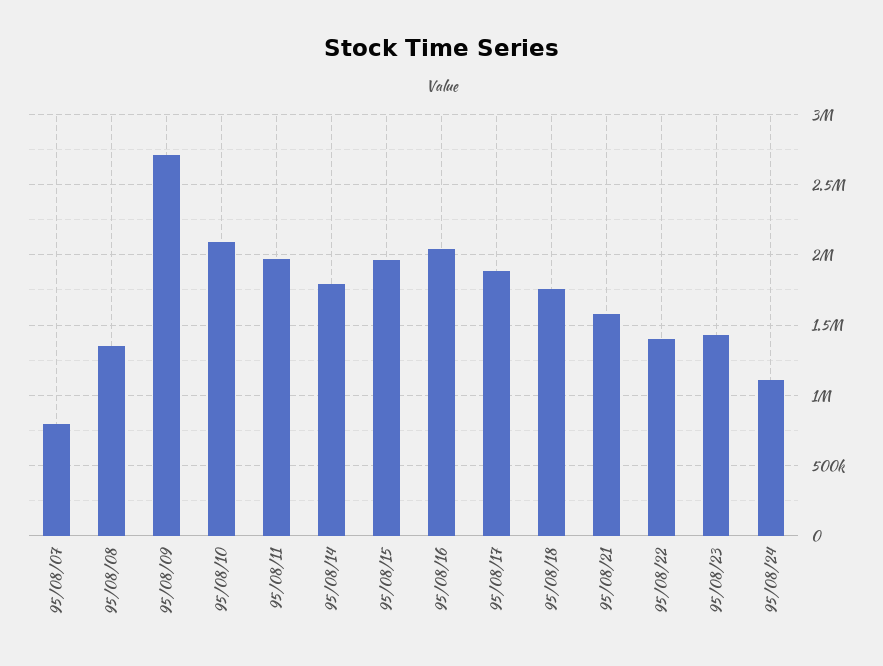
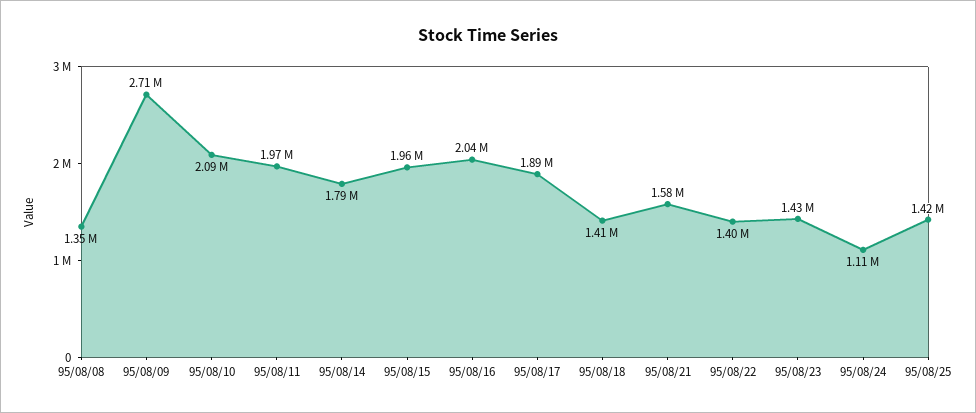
95/08/07: 800000 -> none
95/08/18: 1750000 -> 1410000
95/08/25: none -> 1420000

